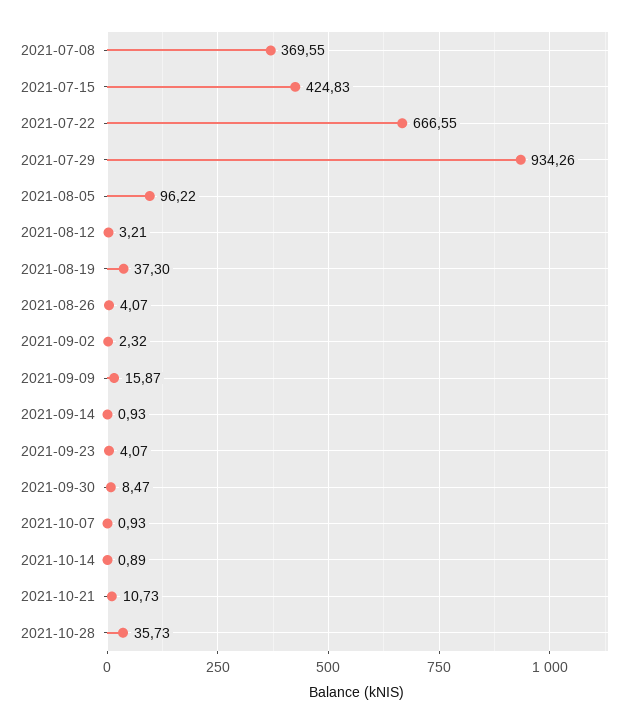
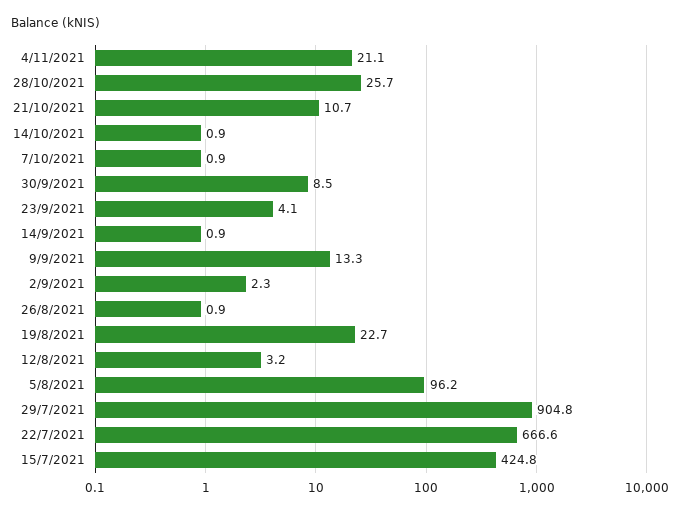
2021-07-08: 369.55 -> none
2021-07-29: 934.26 -> 904.8
2021-08-19: 37.3 -> 22.7
2021-08-26: 4.07 -> 0.9
2021-09-09: 15.87 -> 13.3
2021-10-28: 35.73 -> 25.7
4/11/2021: none -> 21.1

